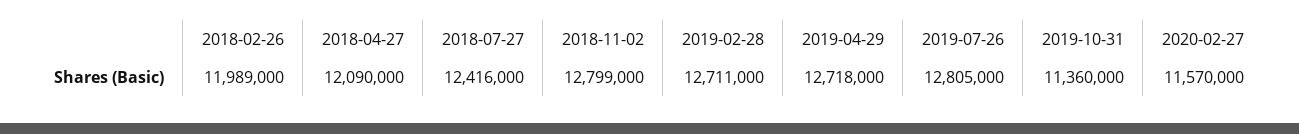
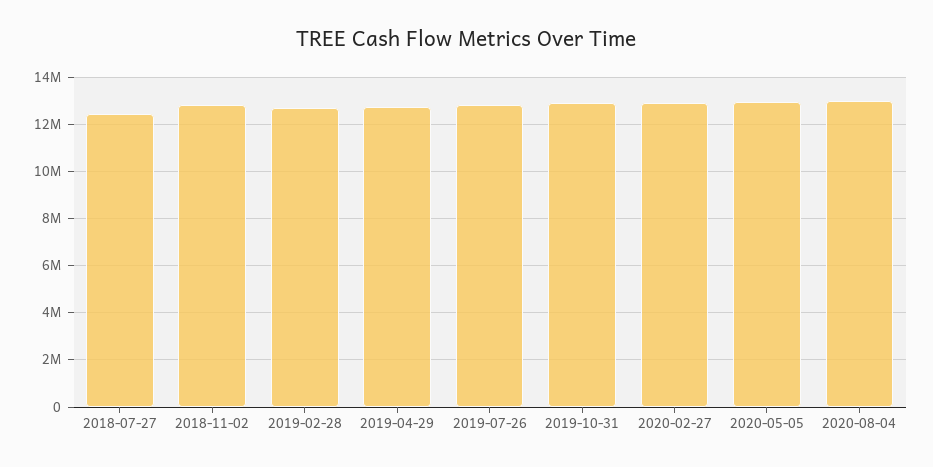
2018-02-26: 11989000 -> none
2018-04-27: 12090000 -> none
2019-10-31: 11360000 -> 13000000
2020-02-27: 11570000 -> 13000000
2020-05-05: none -> 13000000
2020-08-04: none -> 13000000

